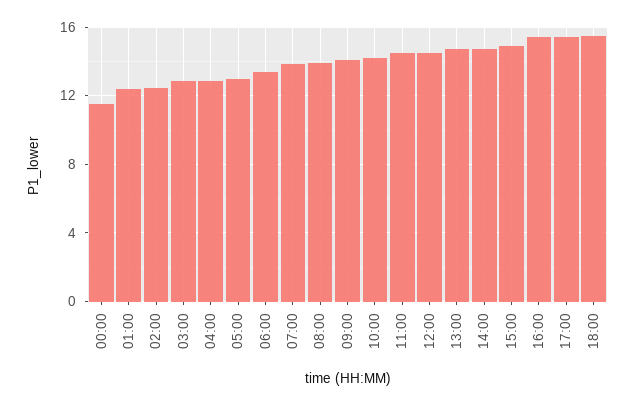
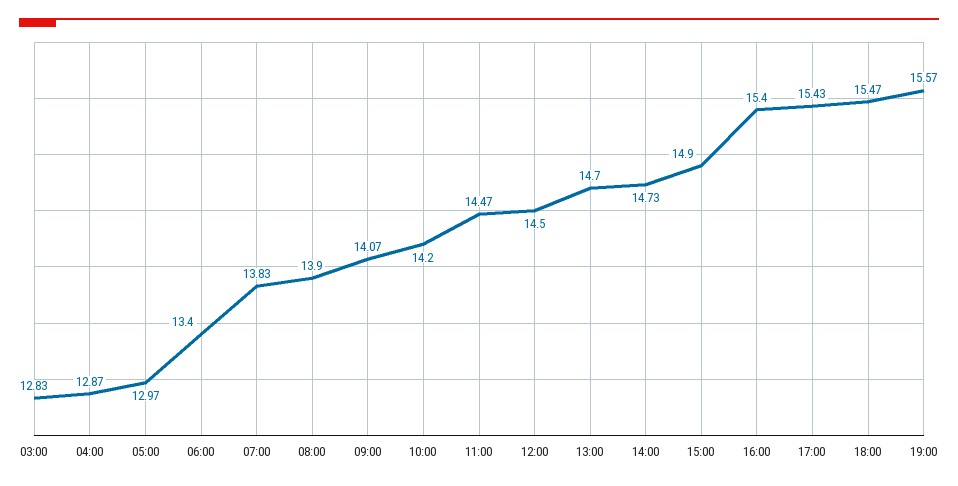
00:00: 11.5 -> none
01:00: 12.5 -> none
02:00: 12.5 -> none
19:00: none -> 15.57

